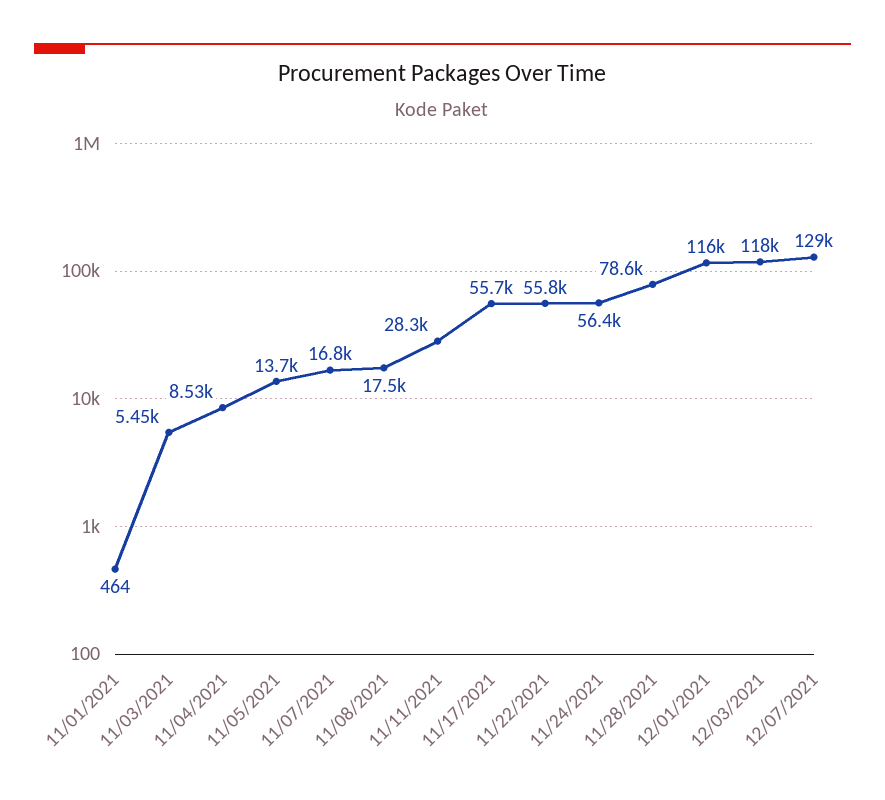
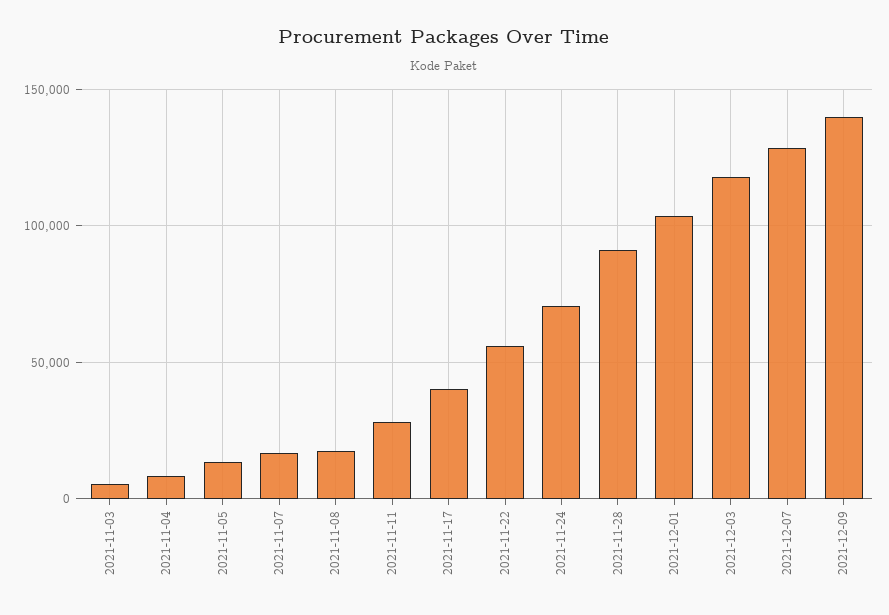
11/01/2021: 464 -> none
11/17/2021: 55700 -> 40000
11/24/2021: 56400 -> 70000
11/28/2021: 78600 -> 90000
12/01/2021: 116000 -> 105000
2021-12-09: none -> 140000

